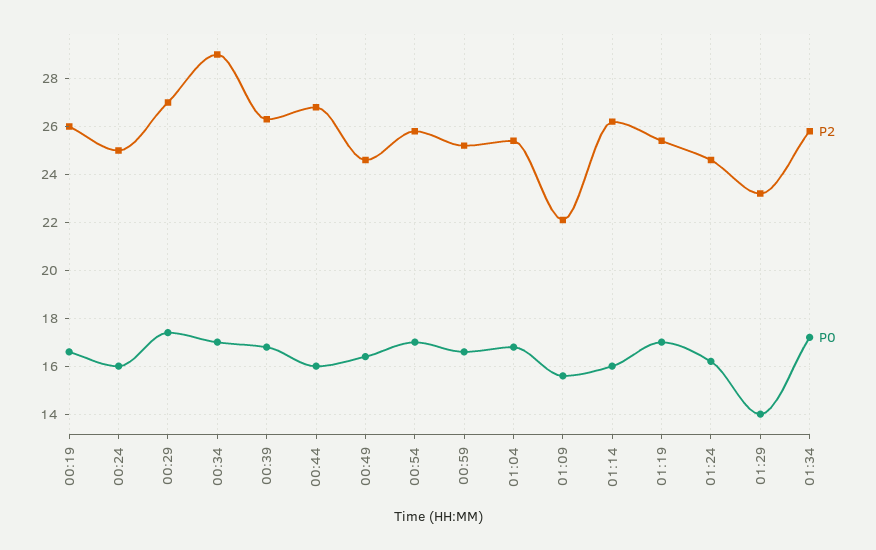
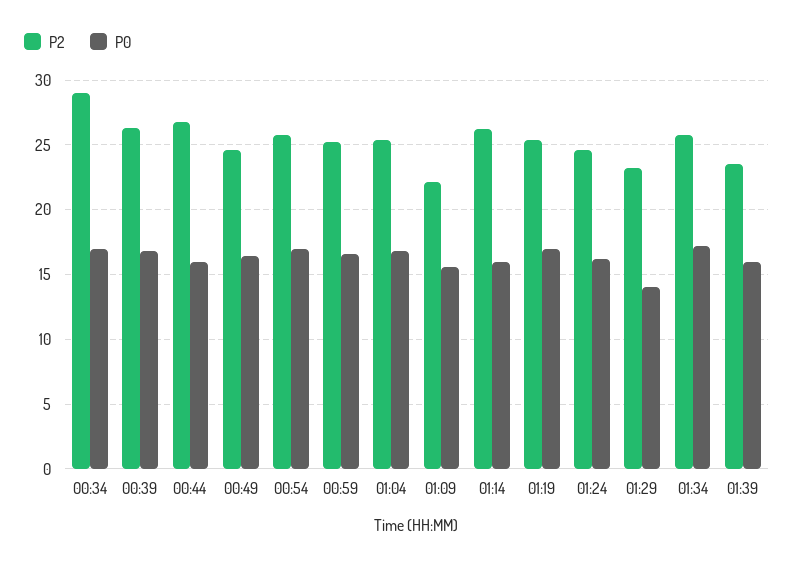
P2, 00:19: 26 -> none
P0, 00:19: 16.5 -> none
P2, 00:24: 25 -> none
P0, 00:24: 16 -> none
P2, 00:29: 27 -> none
P0, 00:29: 17.5 -> none
P2, 01:39: none -> 23.5
P0, 01:39: none -> 16

